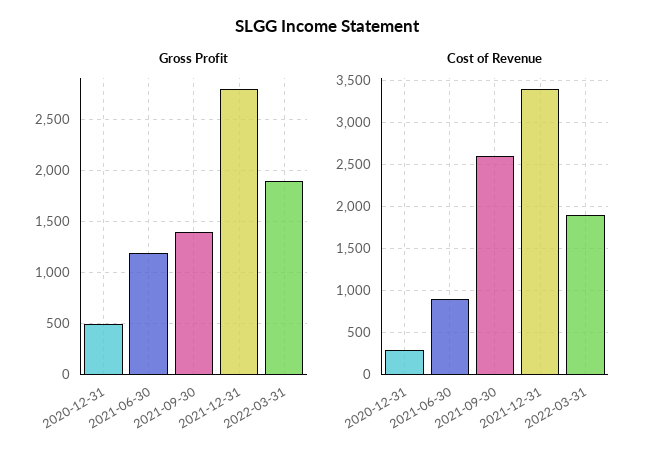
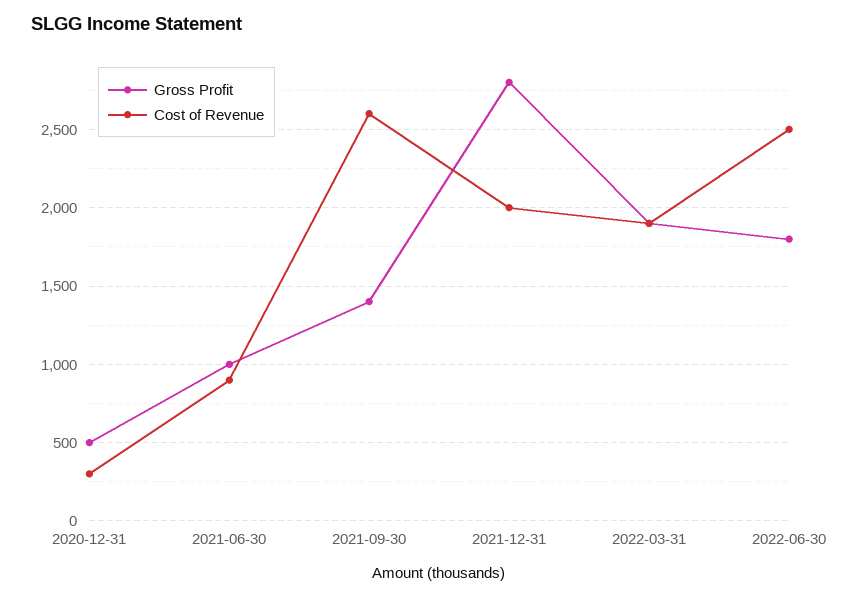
Gross Profit, 2021-06-30: 1200 -> 1000
Cost of Revenue, 2021-12-31: 3400 -> 2000
Gross Profit, 2022-06-30: none -> 1800
Cost of Revenue, 2022-06-30: none -> 2500

